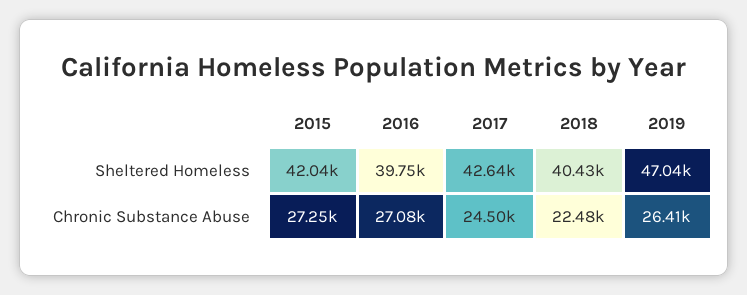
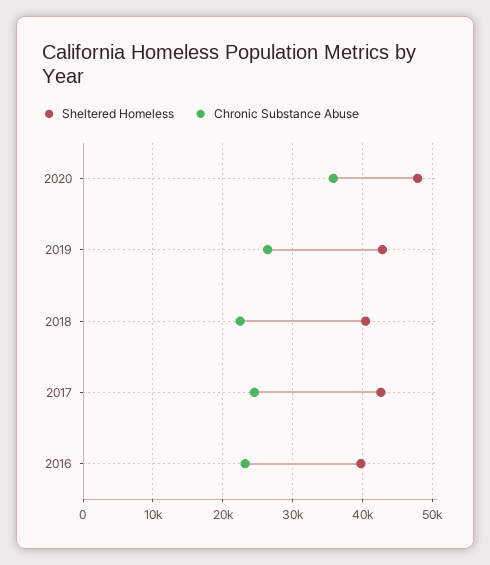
Sheltered Homeless, 2015: 42040 -> none
Sheltered Homeless, 2019: 47040 -> 43000
Chronic Substance Abuse, 2015: 27250 -> none
Chronic Substance Abuse, 2016: 27080 -> 23000
Sheltered Homeless, 2020: none -> 48000
Chronic Substance Abuse, 2020: none -> 36000

